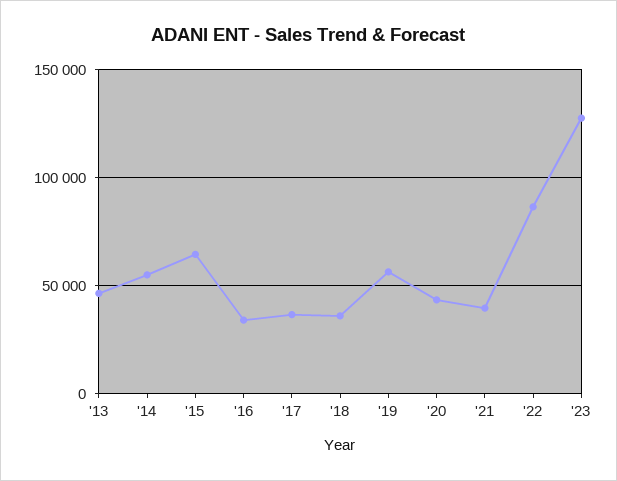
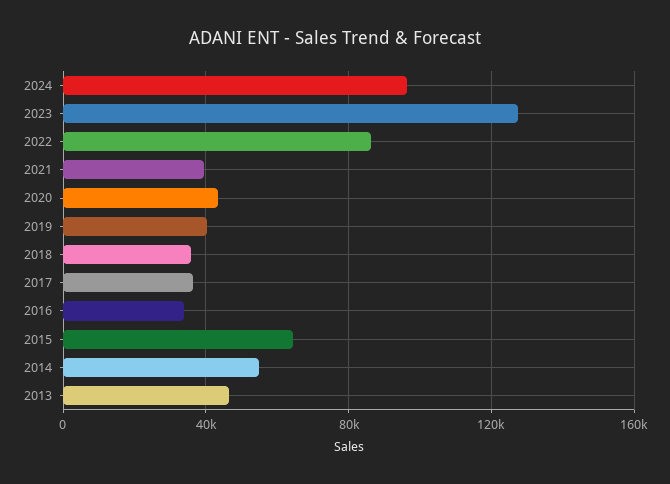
'19: 55000 -> 40000
2024: none -> 95000

